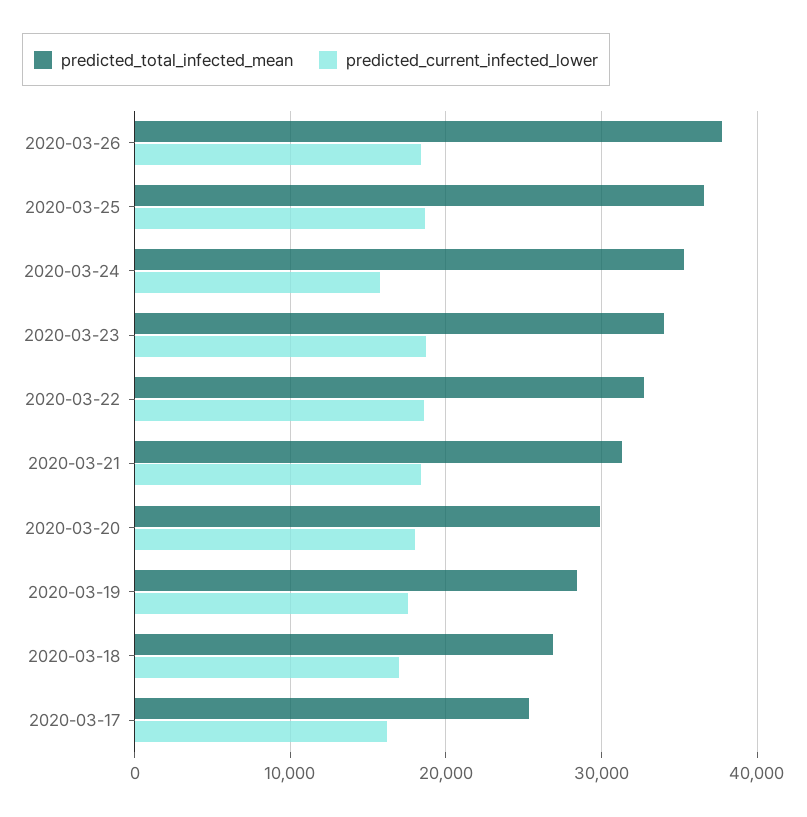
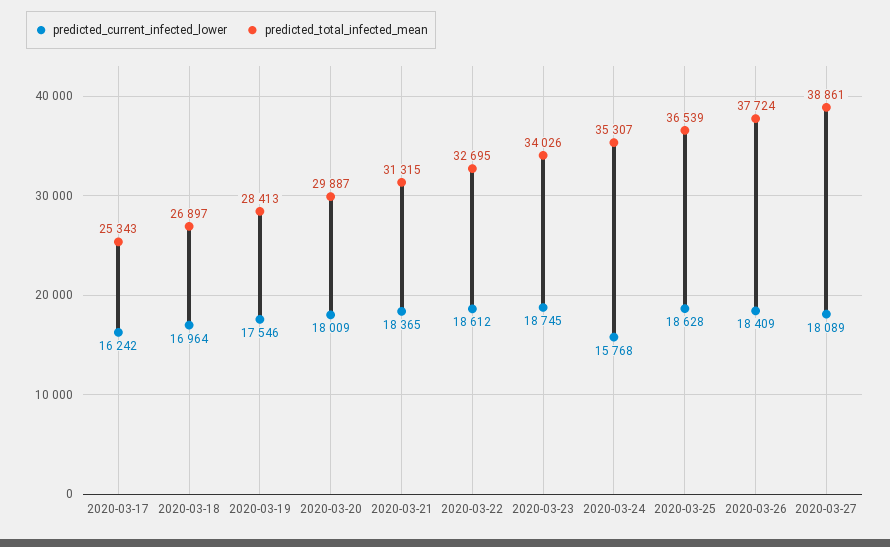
predicted_current_infected_lower, 2020-03-27: none -> 18089
predicted_total_infected_mean, 2020-03-27: none -> 38861

